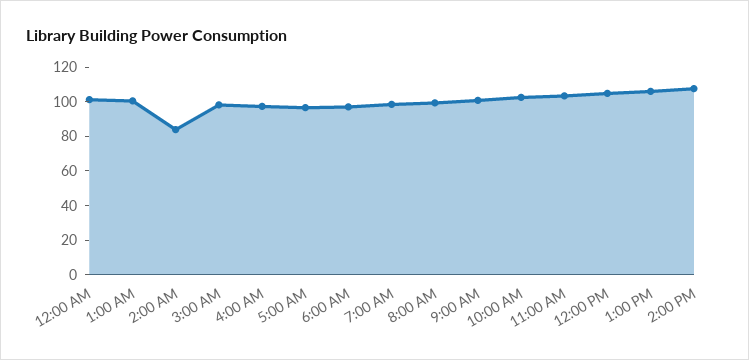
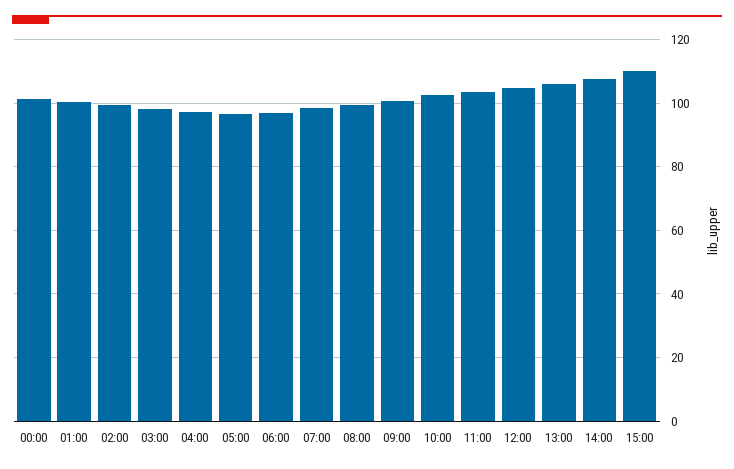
2:00 AM: 85 -> 100
15:00: none -> 110

